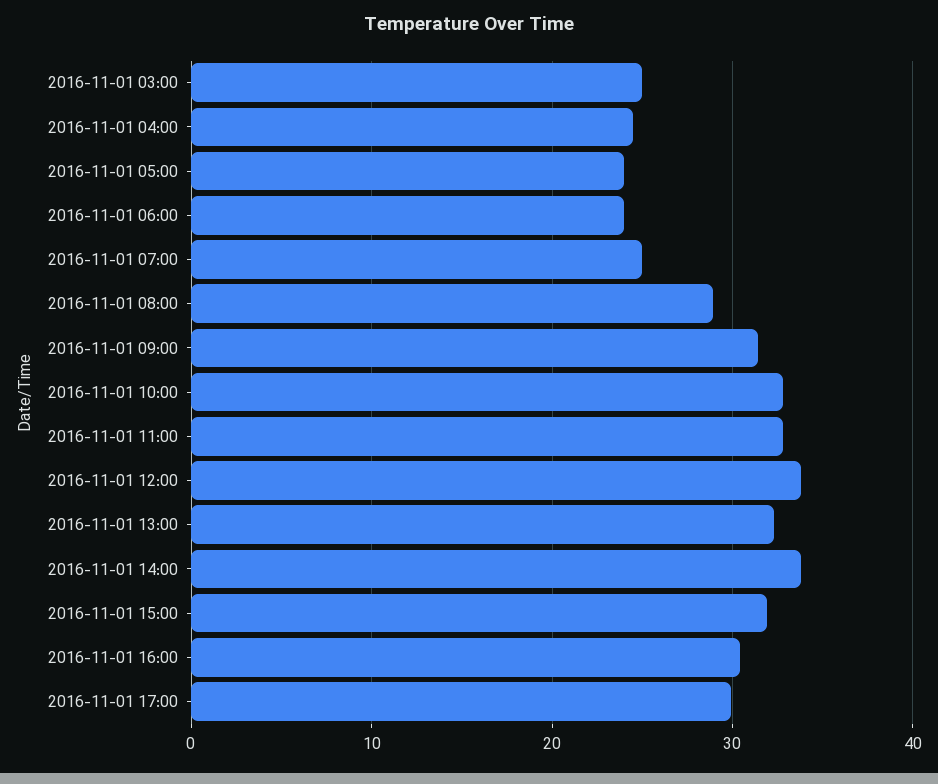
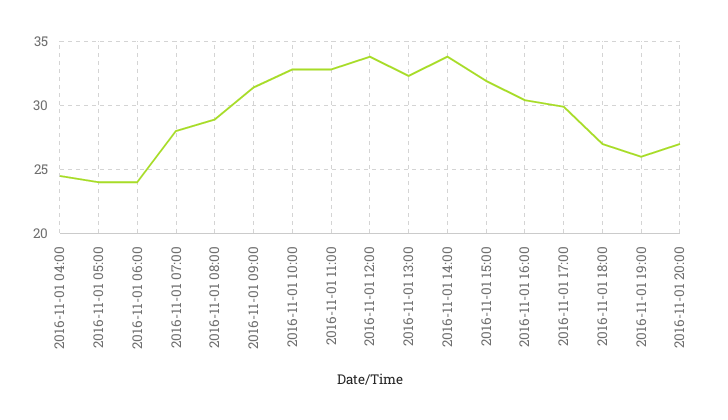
2016-11-01 03:00: 25 -> none
2016-11-01 07:00: 25 -> 28
2016-11-01 18:00: none -> 27
2016-11-01 19:00: none -> 26
2016-11-01 20:00: none -> 27

